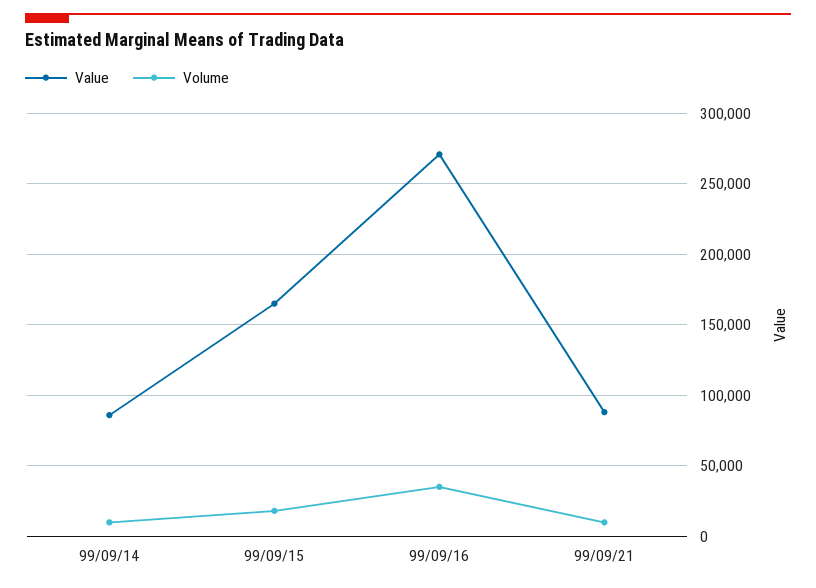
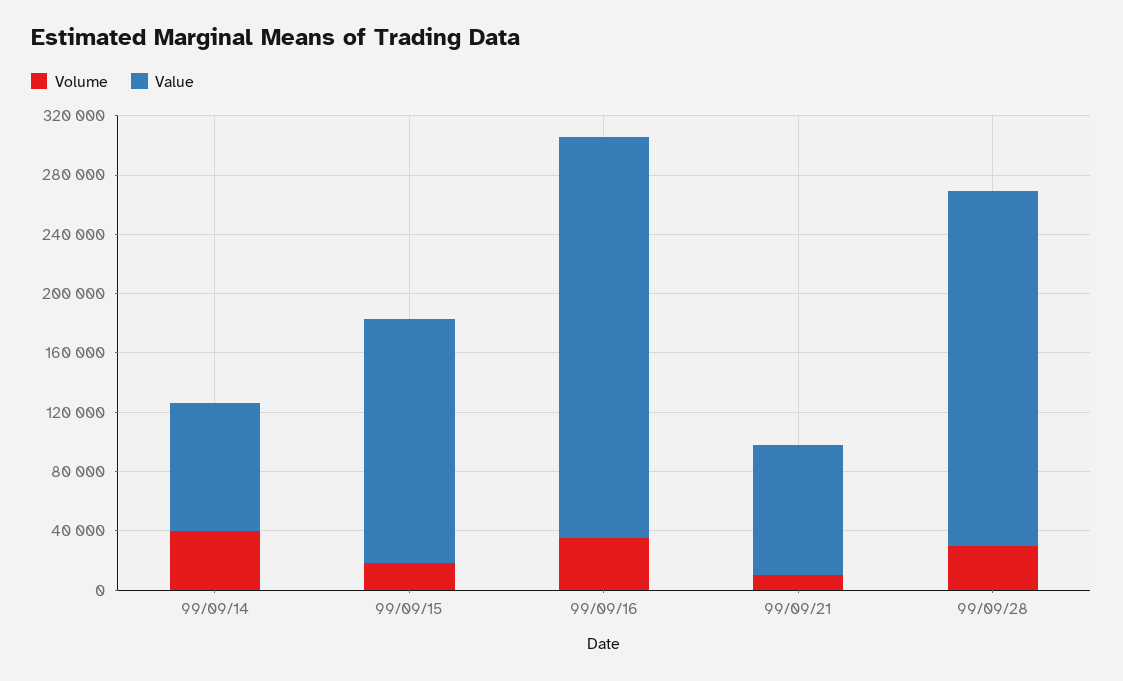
Volume, 99/09/14: 10000 -> 40000
Volume, 99/09/28: none -> 30000
Value, 99/09/28: none -> 240000

